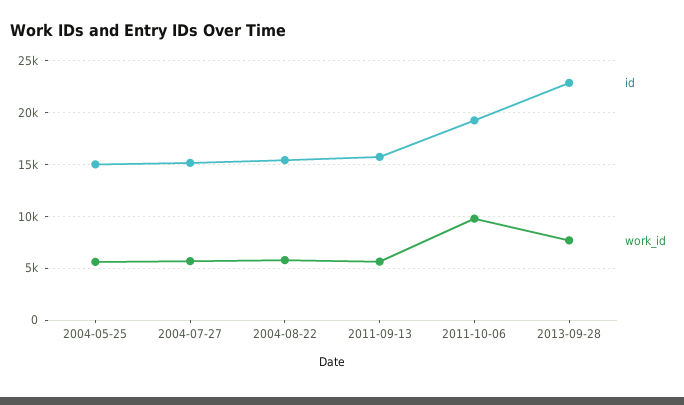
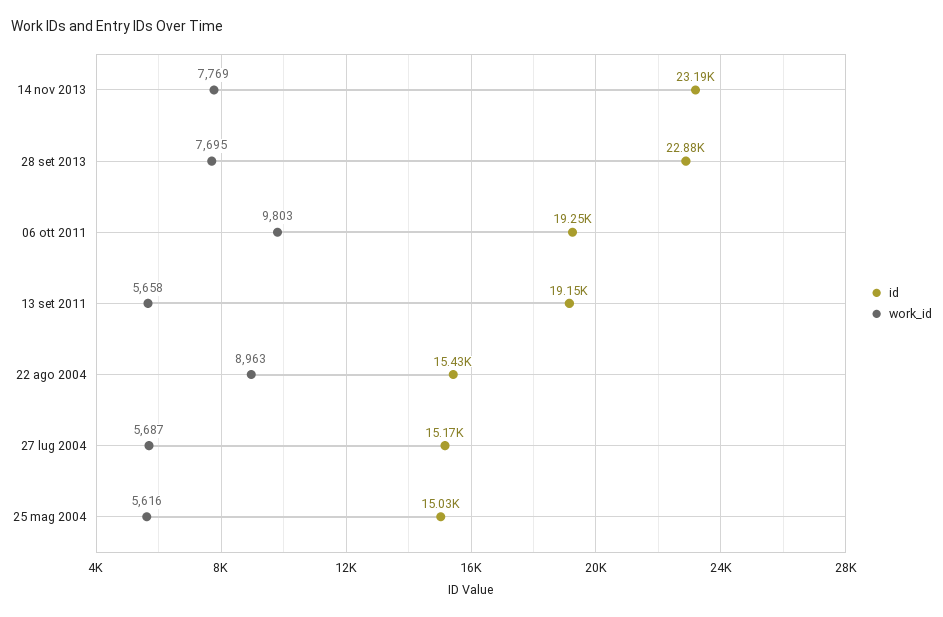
work_id, 2004-08-22: 6000 -> 8963
id, 2011-09-13: 16000 -> 19150
id, 14 nov 2013: none -> 23190
work_id, 14 nov 2013: none -> 7769

